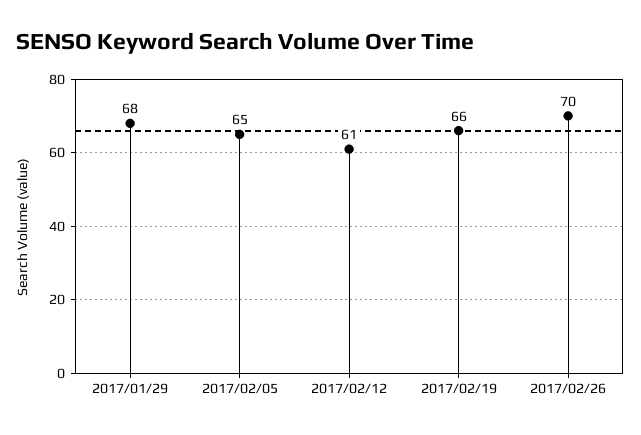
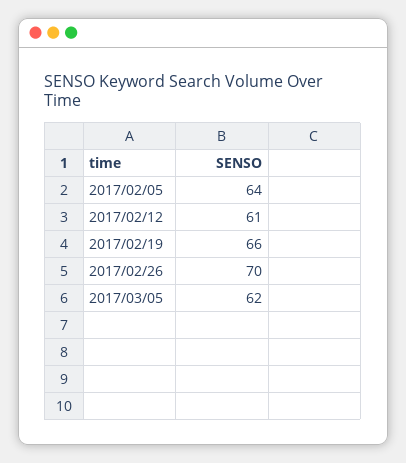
2017/01/29: 68 -> none
2017/02/05: 65 -> 64
2017/03/05: none -> 62

